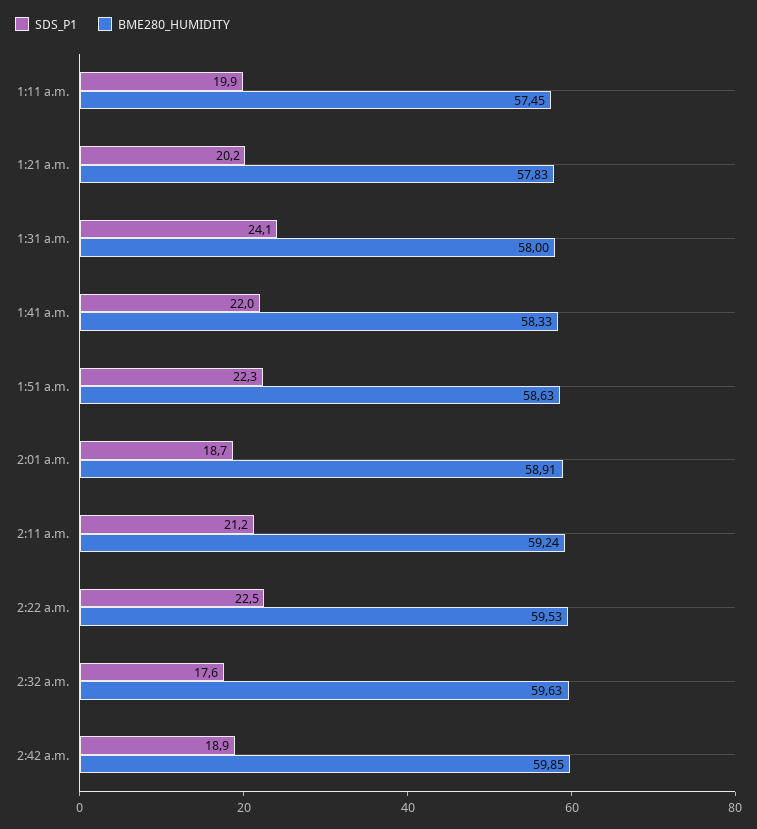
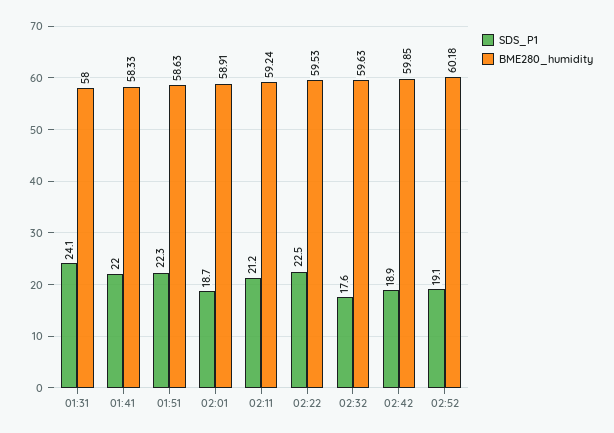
SDS_P1, 1:11 a.m.: 19.9 -> none
BME280_HUMIDITY, 1:11 a.m.: 57.45 -> none
SDS_P1, 1:21 a.m.: 20.2 -> none
BME280_HUMIDITY, 1:21 a.m.: 57.83 -> none
SDS_P1, 02:52: none -> 19.1
BME280_HUMIDITY, 02:52: none -> 60.18

